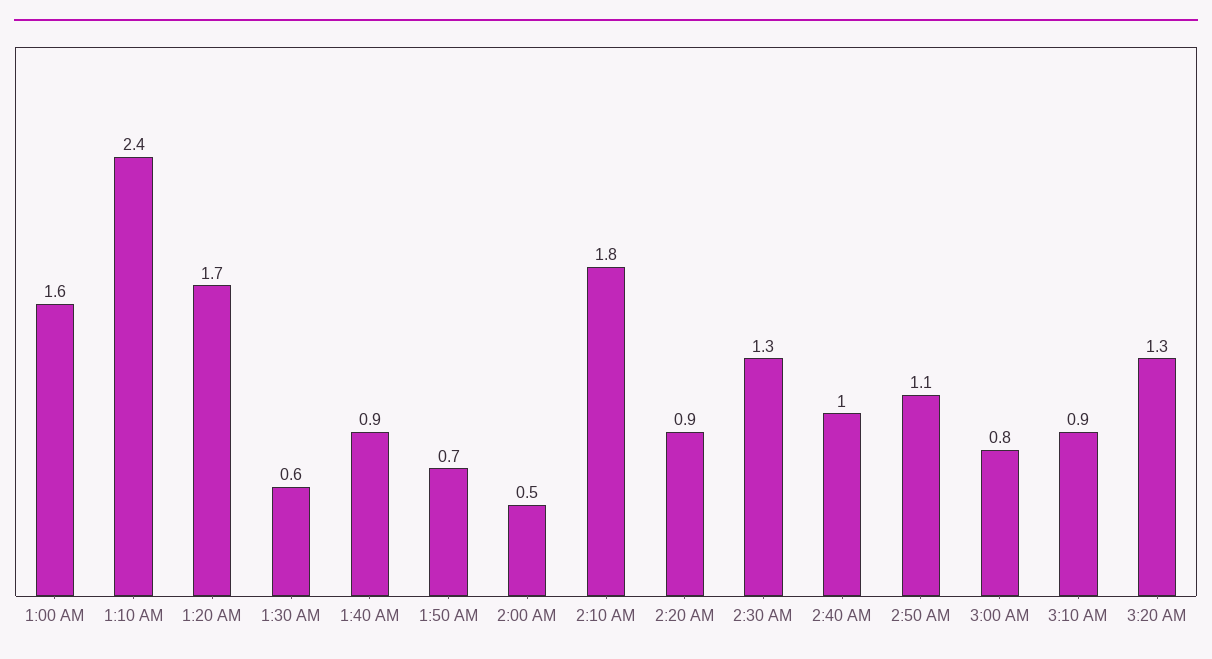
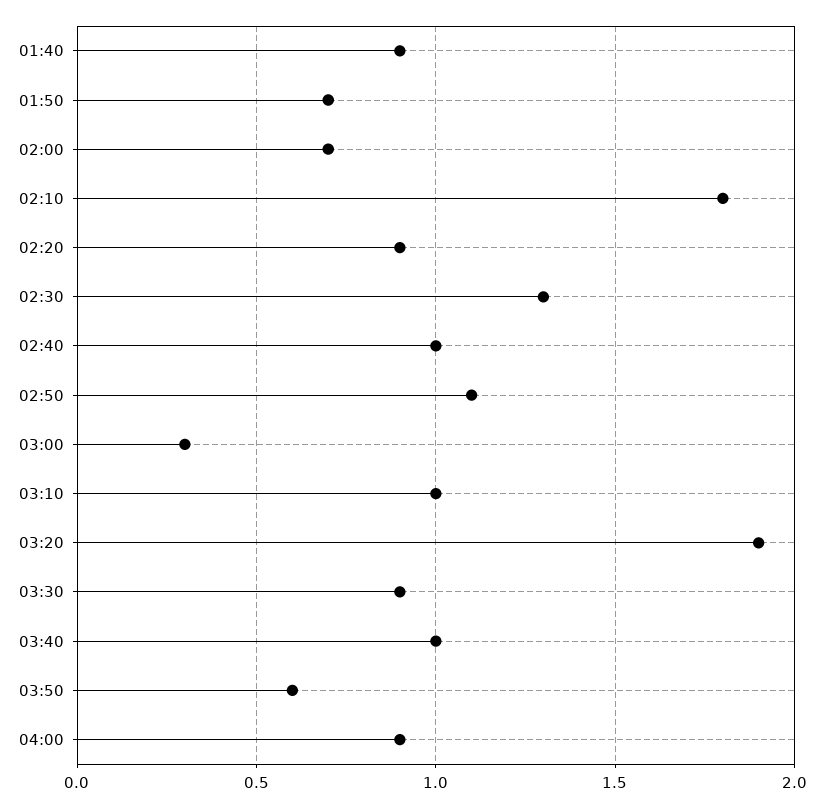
1:00 AM: 1.6 -> none
1:10 AM: 2.4 -> none
1:20 AM: 1.7 -> none
1:30 AM: 0.6 -> none
2:00 AM: 0.5 -> 0.7
3:00 AM: 0.8 -> 0.3
3:10 AM: 0.9 -> 1
3:20 AM: 1.3 -> 1.9
03:30: none -> 0.9
03:40: none -> 1
03:50: none -> 0.6
04:00: none -> 0.9

